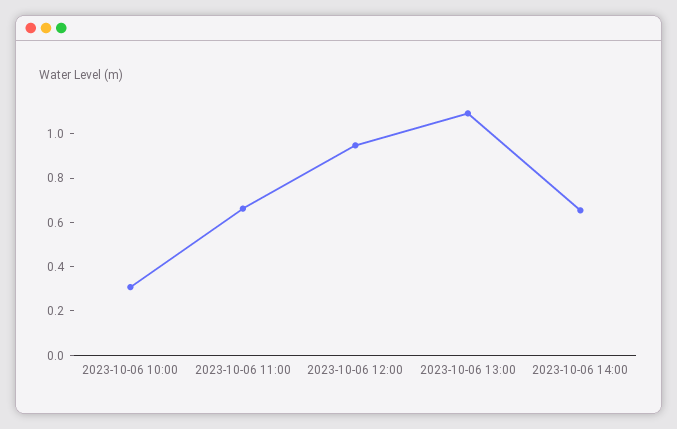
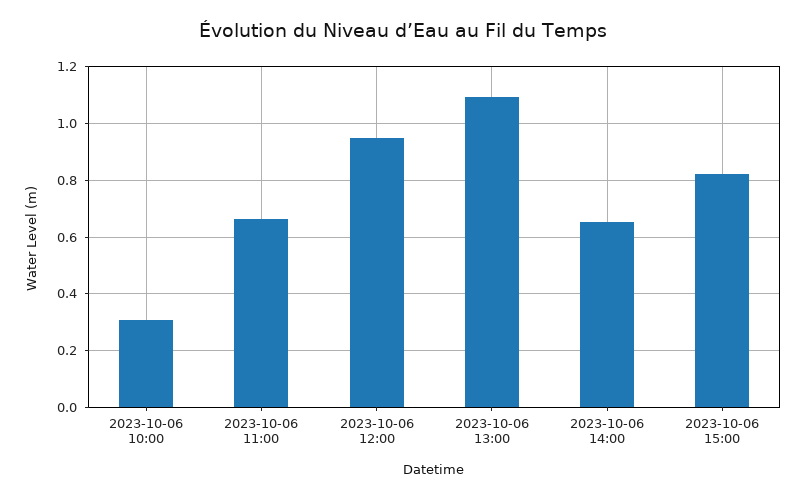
2023-10-06 15:00: none -> 0.825

